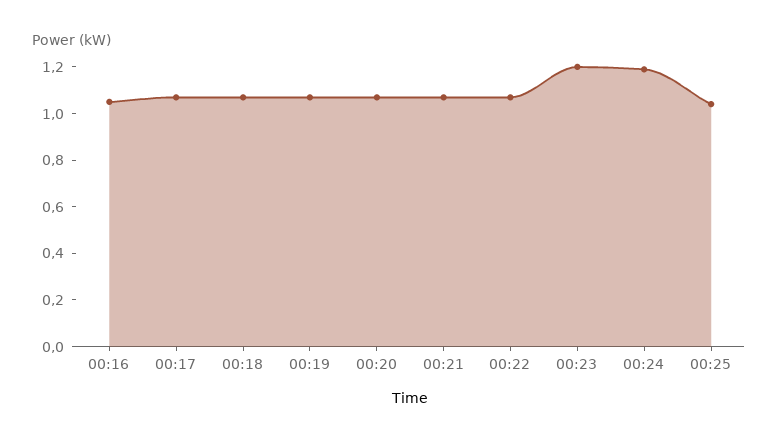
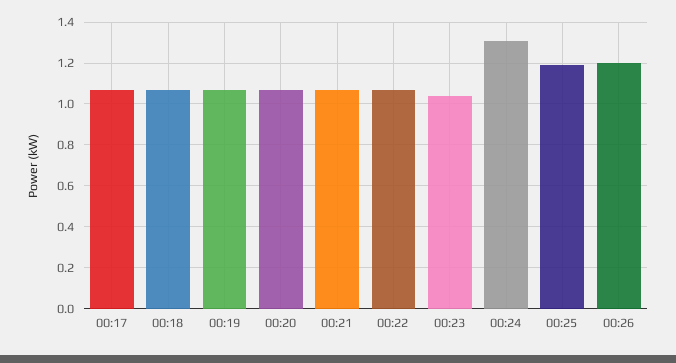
00:16: 1.05 -> none
00:23: 1.2 -> 1.05
00:24: 1.2 -> 1.3
00:25: 1.05 -> 1.2
00:26: none -> 1.2

